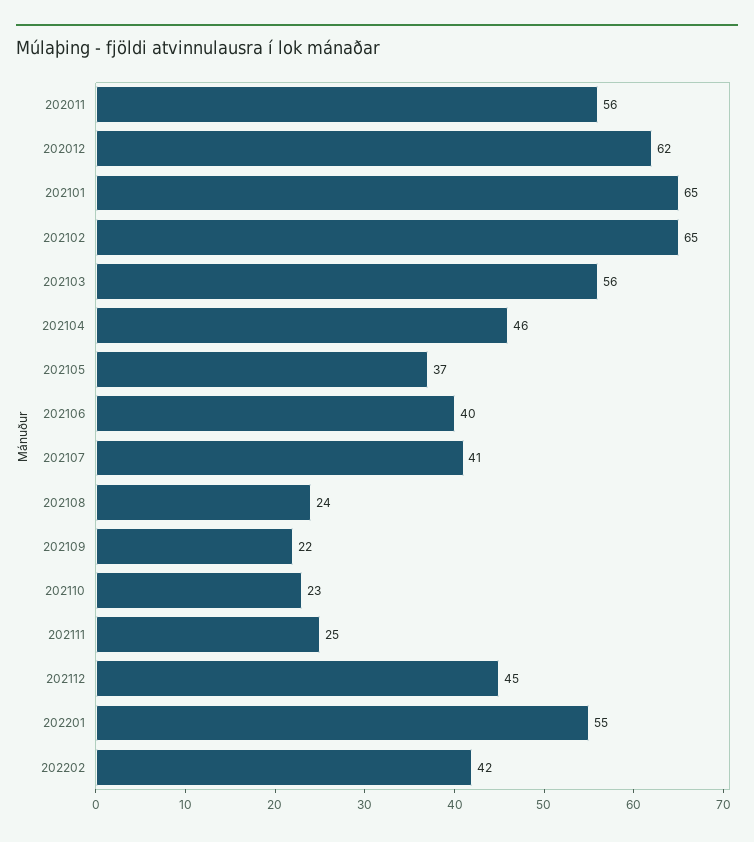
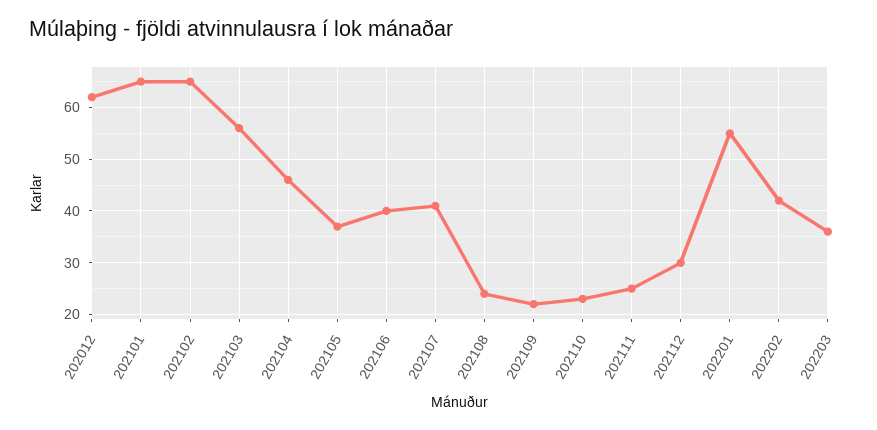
202011: 56 -> none
202112: 45 -> 30
202203: none -> 35

